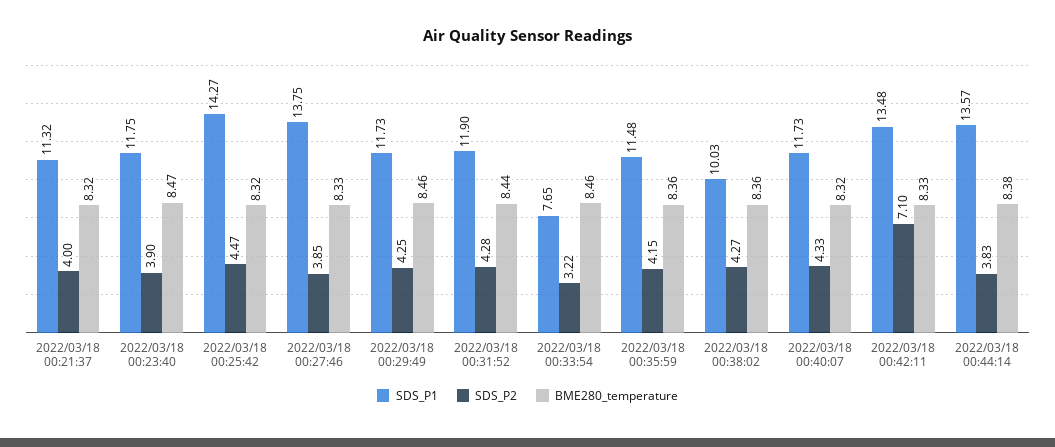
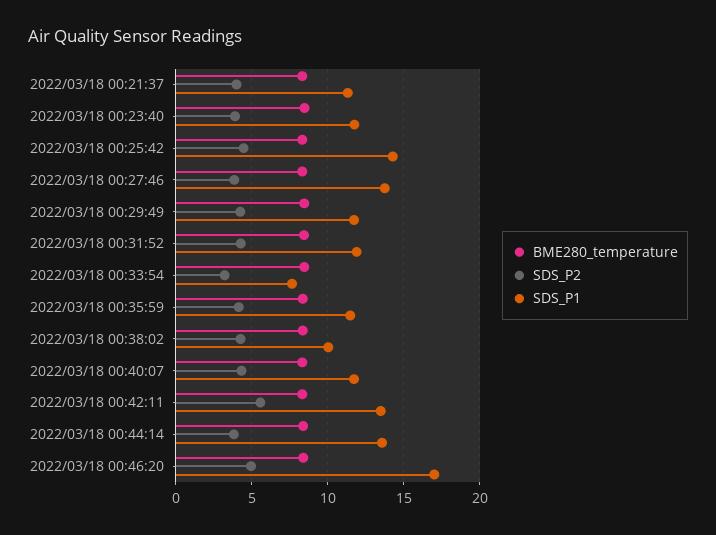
SDS_P2, 2022/03/18 00:42:11: 7.1 -> 5.5
BME280_temperature, 2022/03/18 00:46:20: none -> 8.5
SDS_P2, 2022/03/18 00:46:20: none -> 5
SDS_P1, 2022/03/18 00:46:20: none -> 17

